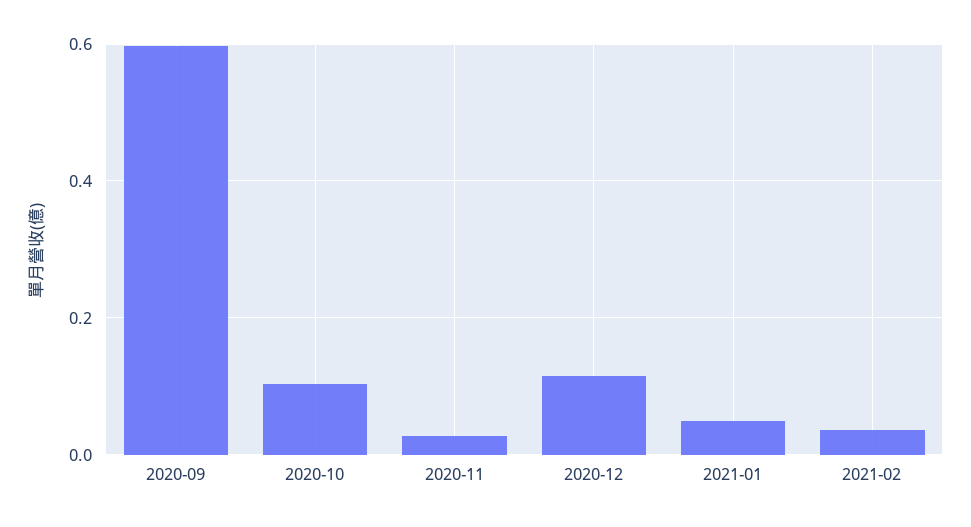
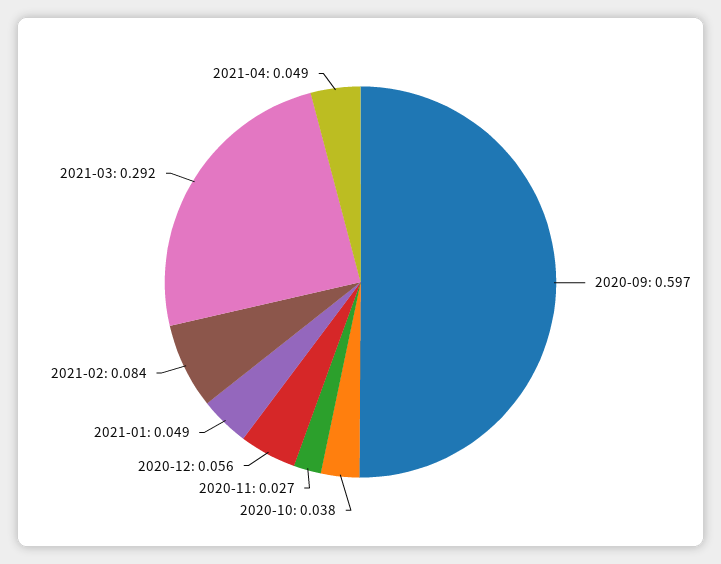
2020-10: 0.1 -> 0.038
2020-12: 0.12 -> 0.056
2021-02: 0.04 -> 0.084
2021-03: none -> 0.292
2021-04: none -> 0.049

